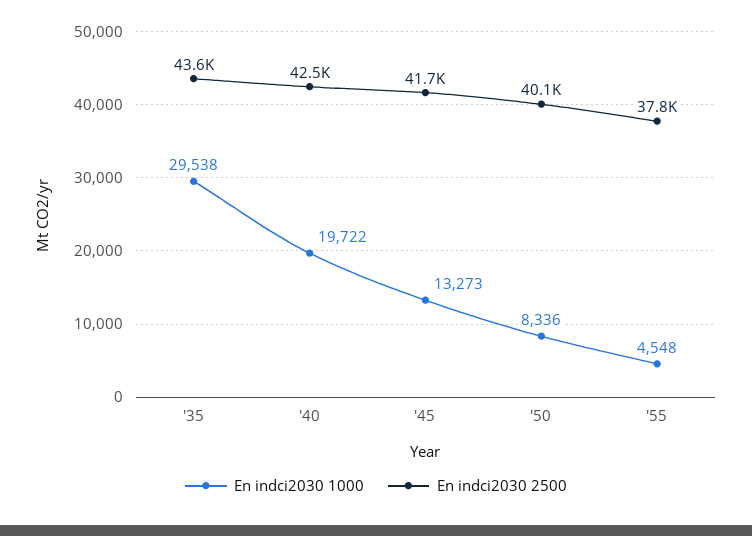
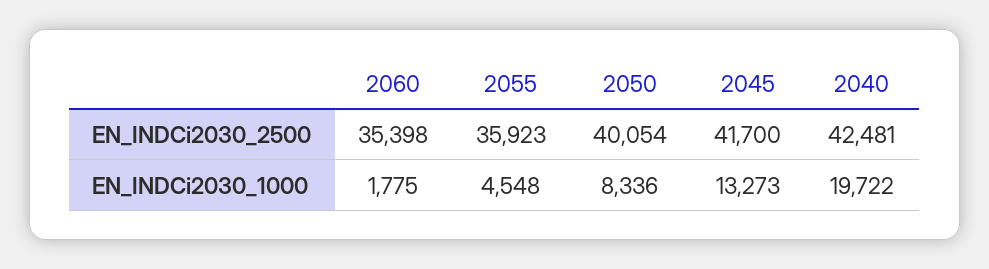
En indci2030 1000, '35: 29538 -> none
En indci2030 2500, '35: 43600 -> none
En indci2030 2500, '55: 37800 -> 35923
En indci2030 2500, 2060: none -> 35398
En indci2030 1000, 2060: none -> 1775

